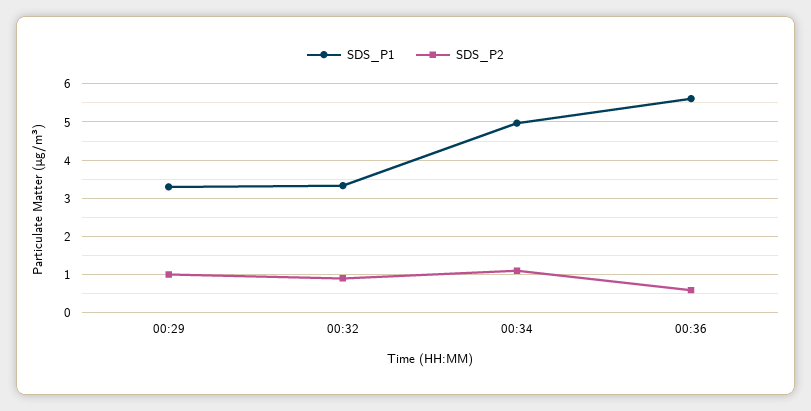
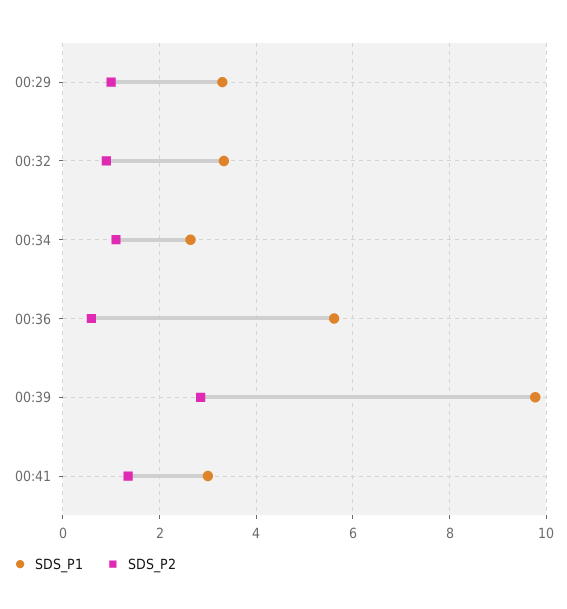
SDS_P1, 00:34: 5 -> 2.6
SDS_P1, 00:39: none -> 9.8
SDS_P2, 00:39: none -> 2.8
SDS_P1, 00:41: none -> 3
SDS_P2, 00:41: none -> 1.4

